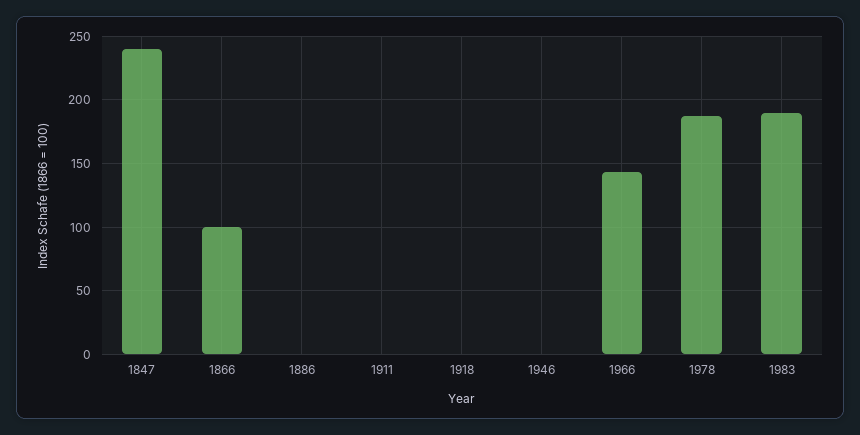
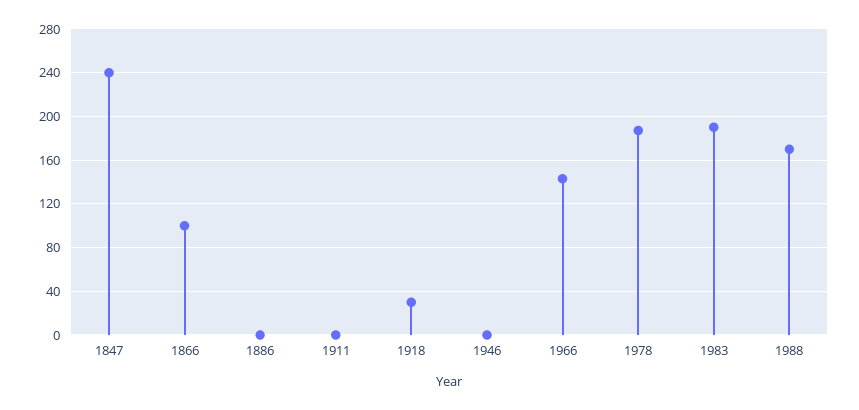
1918: 0 -> 30
1988: none -> 170

